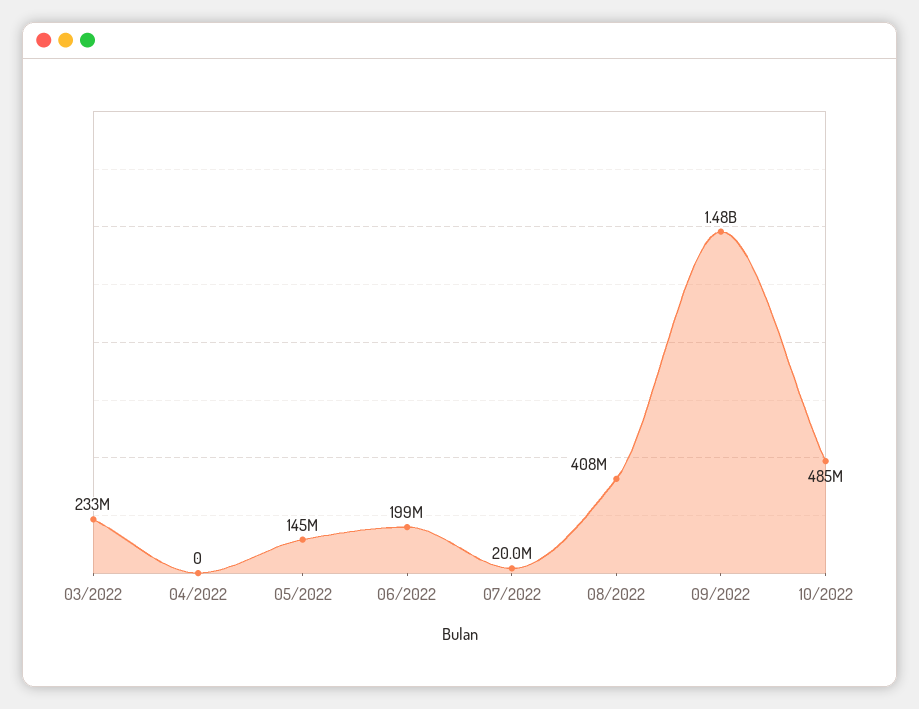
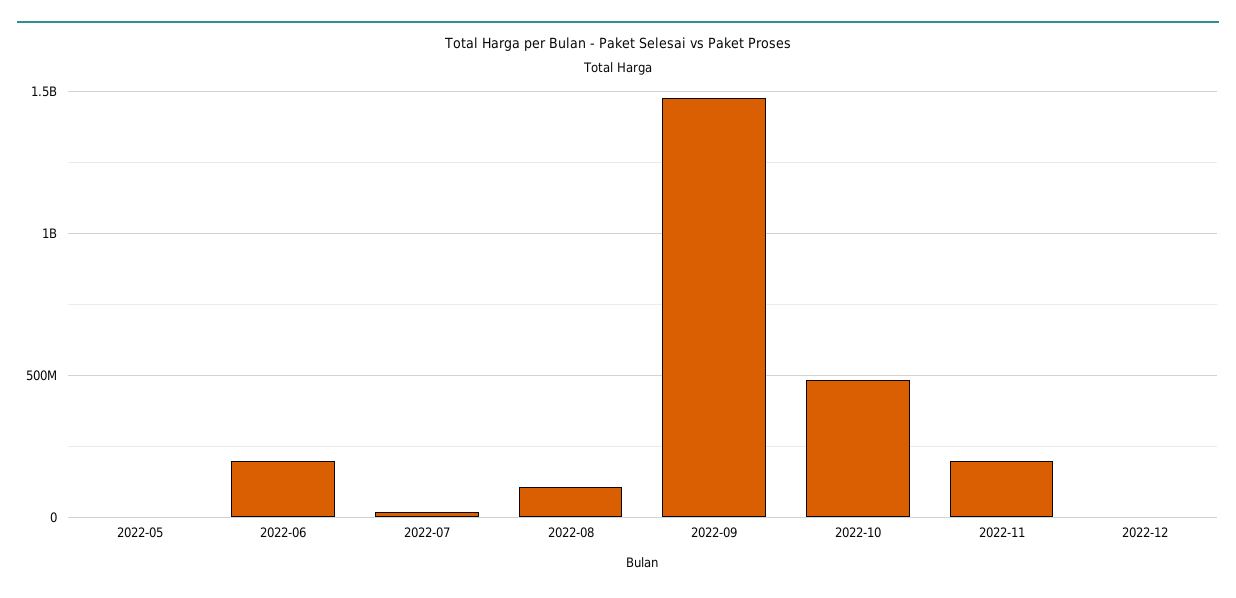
03/2022: 233000000 -> none
04/2022: 0 -> none
05/2022: 145000000 -> 0
08/2022: 408000000 -> 100000000
2022-11: none -> 200000000
2022-12: none -> 0

